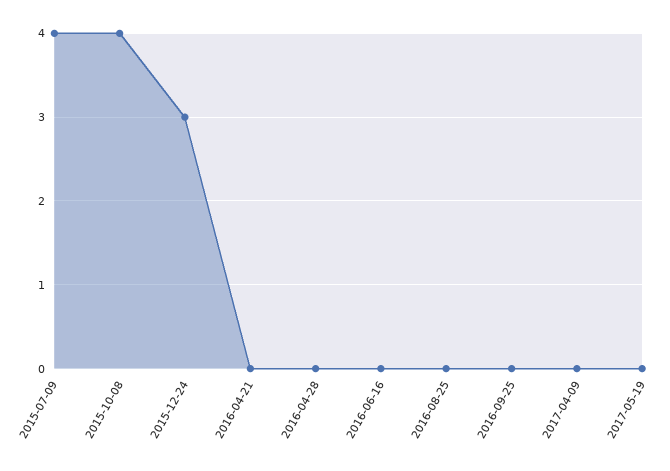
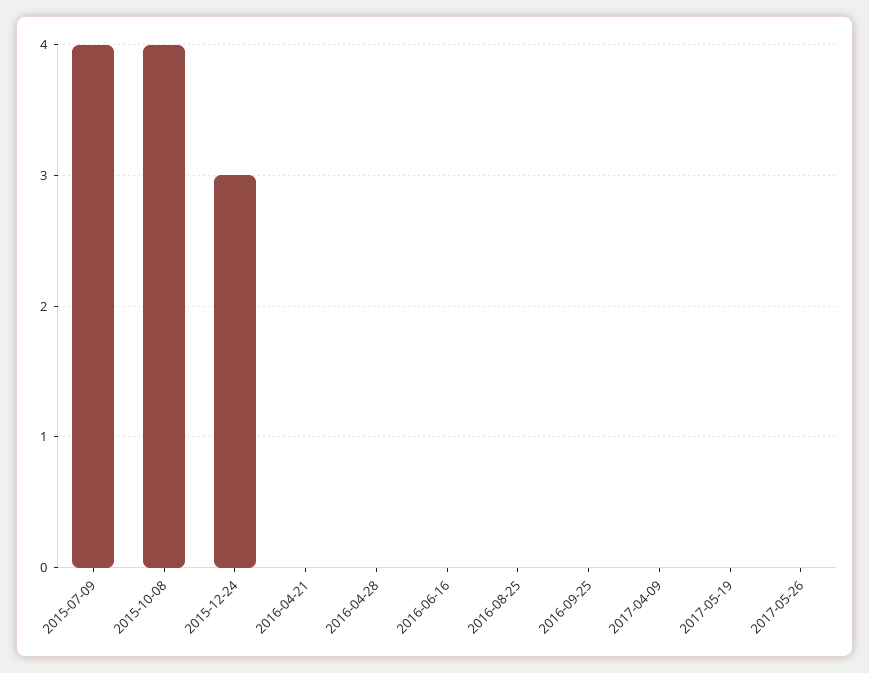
2017-05-26: none -> 0

